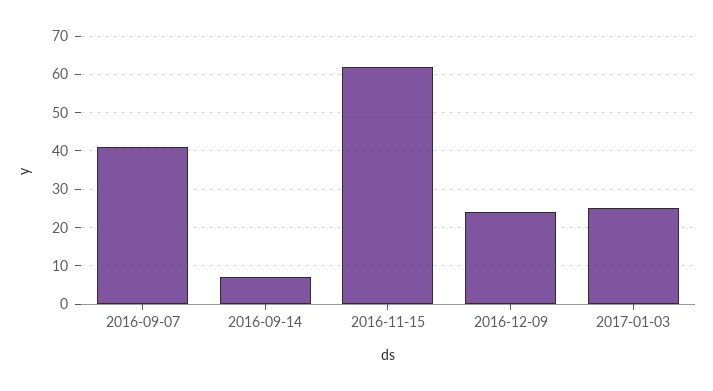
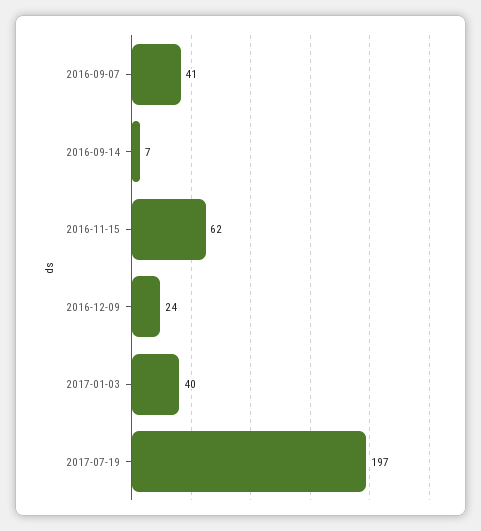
2017-01-03: 25 -> 40
2017-07-19: none -> 197

